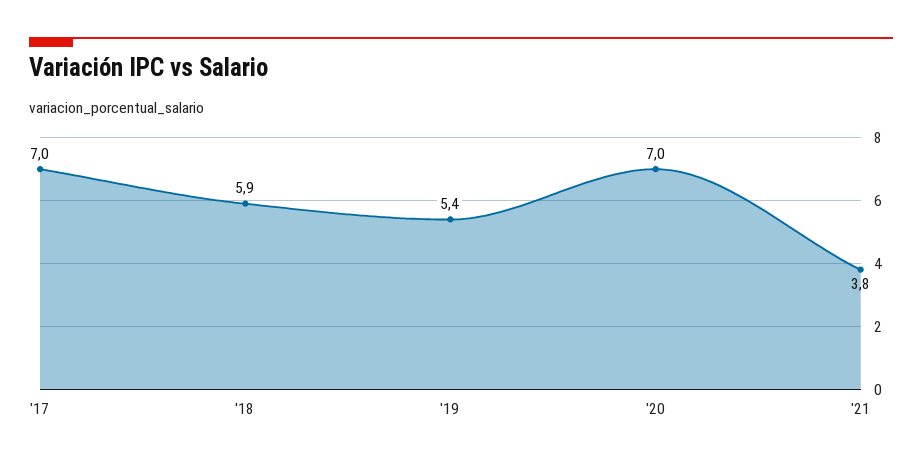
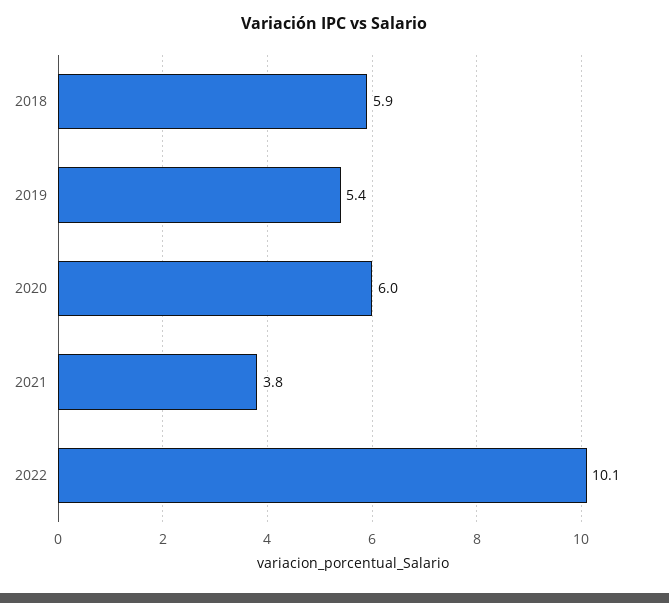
'17: 7 -> none
'20: 7 -> 6
2022: none -> 10.1

